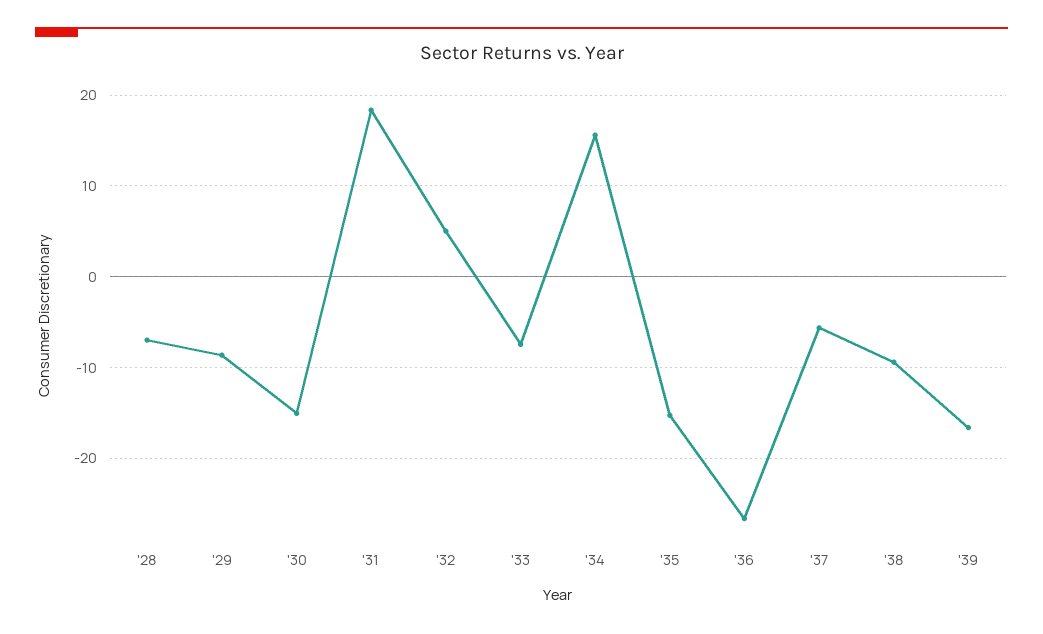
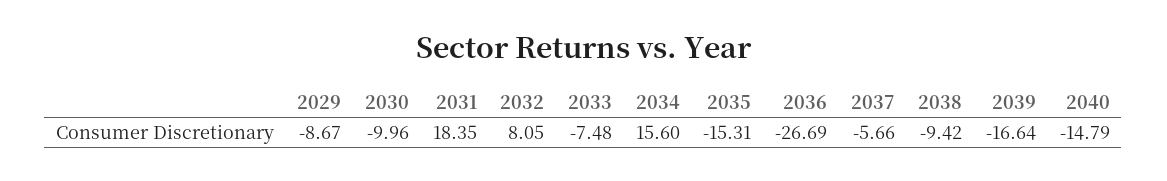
'28: -7 -> none
'30: -15 -> -9.96
'32: 5 -> 8.05
2040: none -> -14.79

